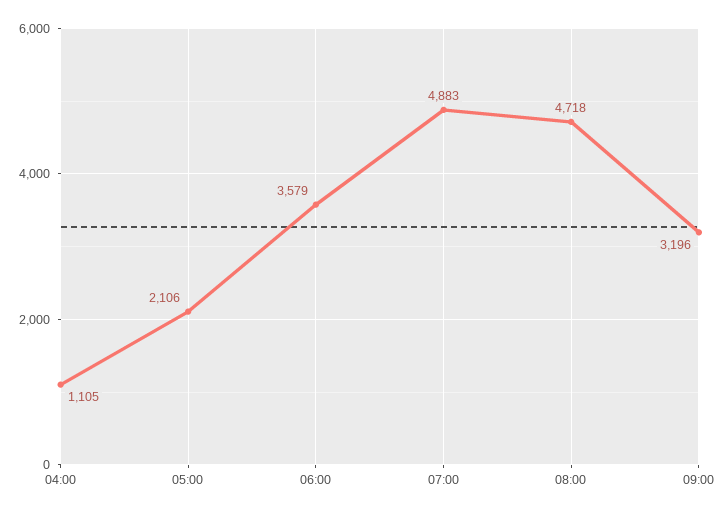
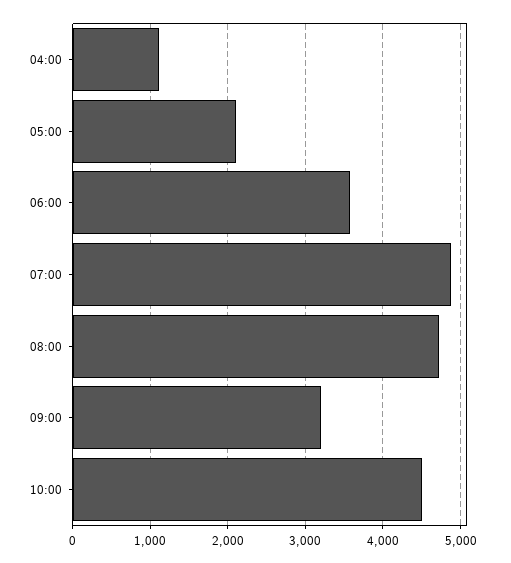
10:00: none -> 4500

